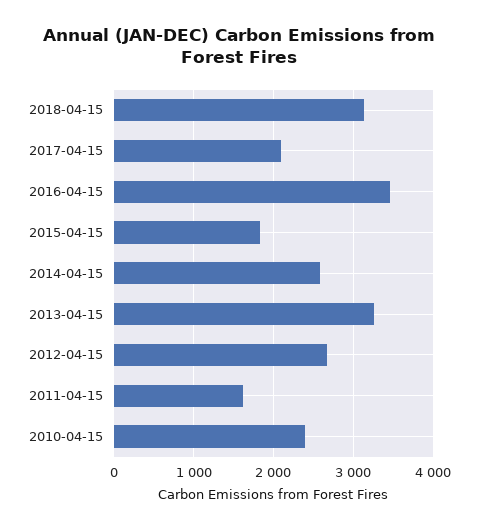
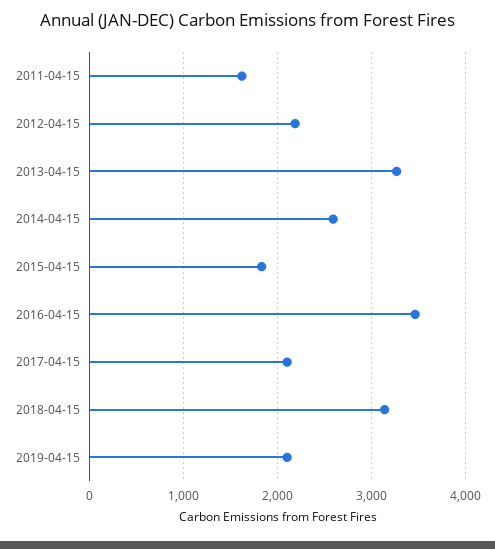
2012-04-15: 2700 -> 2200
2010-04-15: 2400 -> none
2019-04-15: none -> 2100

